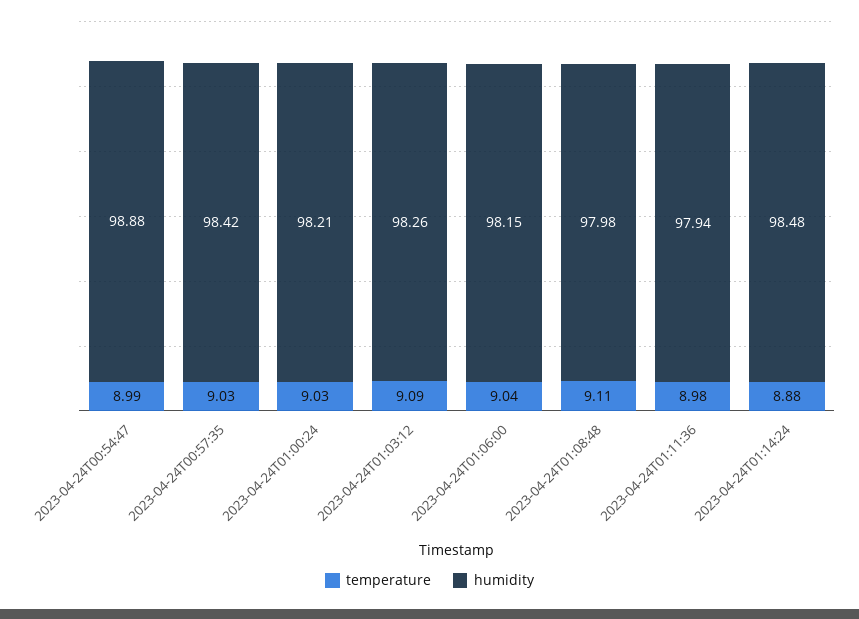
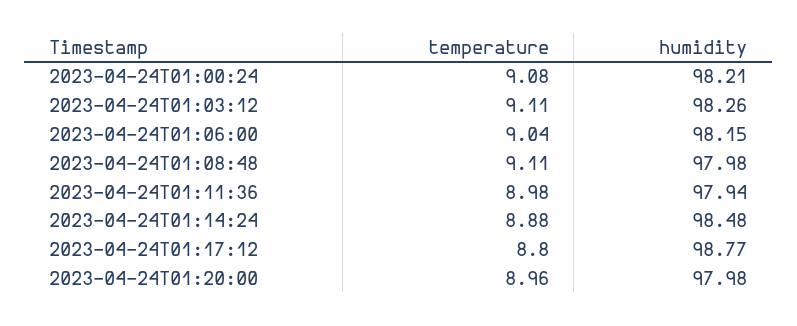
temperature, 2023-04-24T00:54:47: 8.99 -> none
humidity, 2023-04-24T00:54:47: 98.88 -> none
temperature, 2023-04-24T00:57:35: 9.03 -> none
humidity, 2023-04-24T00:57:35: 98.42 -> none
temperature, 2023-04-24T01:00:24: 9.03 -> 9.08
temperature, 2023-04-24T01:03:12: 9.09 -> 9.11
temperature, 2023-04-24T01:17:12: none -> 8.8
humidity, 2023-04-24T01:17:12: none -> 98.77
temperature, 2023-04-24T01:20:00: none -> 8.96
humidity, 2023-04-24T01:20:00: none -> 97.98

